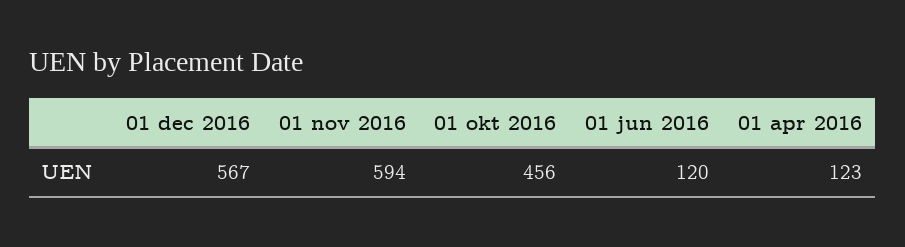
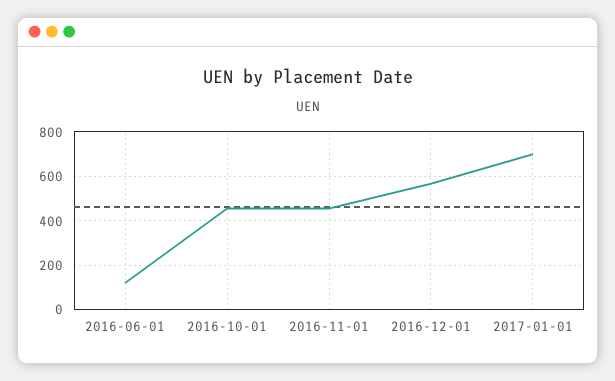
01 nov 2016: 594 -> 450
01 apr 2016: 123 -> none
2017-01-01: none -> 700

